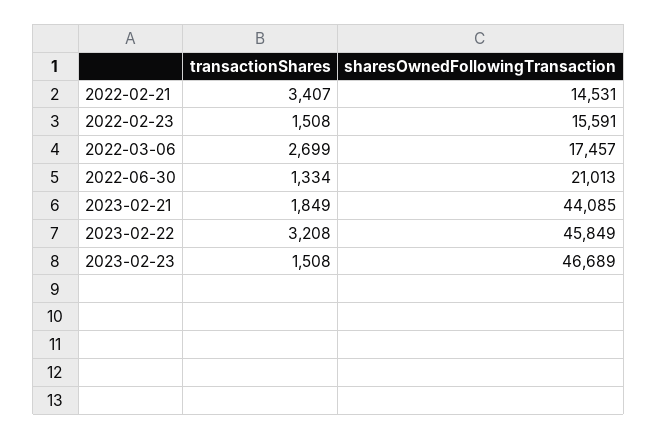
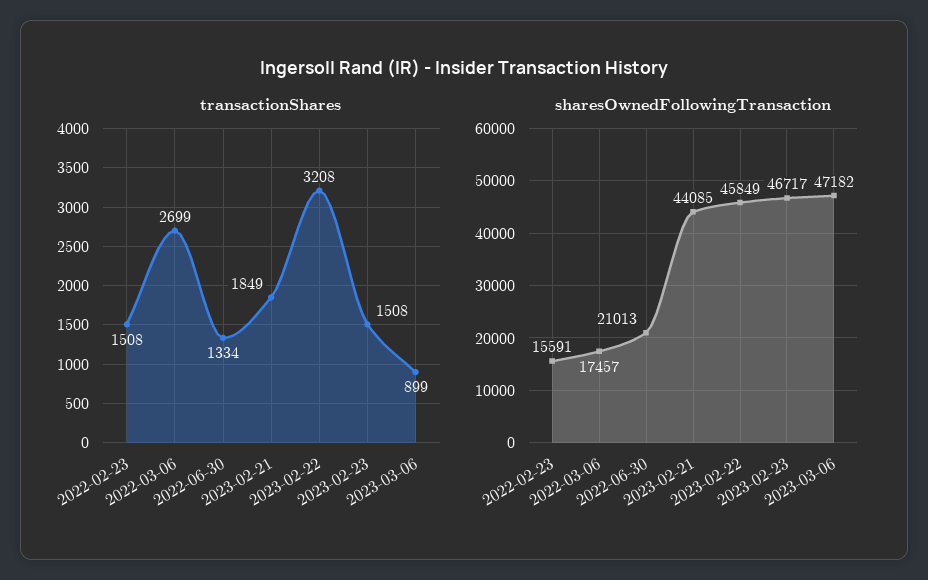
transactionShares, 2022-02-21: 3407 -> none
sharesOwnedFollowingTransaction, 2022-02-21: 14531 -> none
sharesOwnedFollowingTransaction, 2023-02-23: 46689 -> 46717
transactionShares, 2023-03-06: none -> 899
sharesOwnedFollowingTransaction, 2023-03-06: none -> 47182

